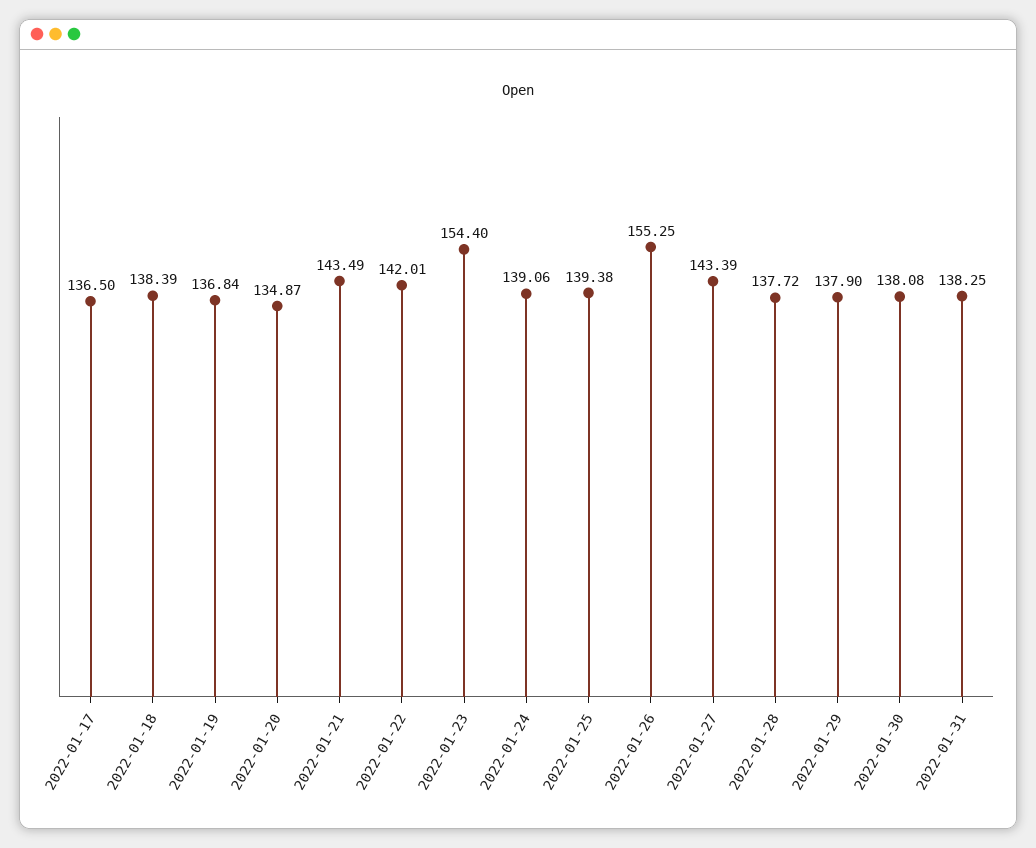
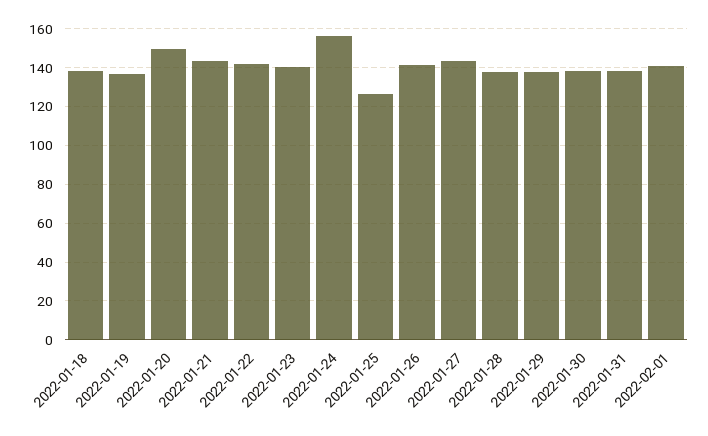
2022-01-17: 136.5 -> none
2022-01-20: 134.87 -> 150
2022-01-23: 154.4 -> 140
2022-01-24: 139.06 -> 155
2022-01-25: 139.38 -> 125
2022-01-26: 155.25 -> 140
2022-02-01: none -> 140

